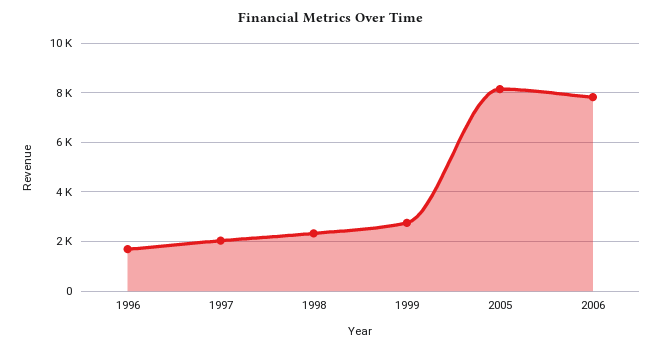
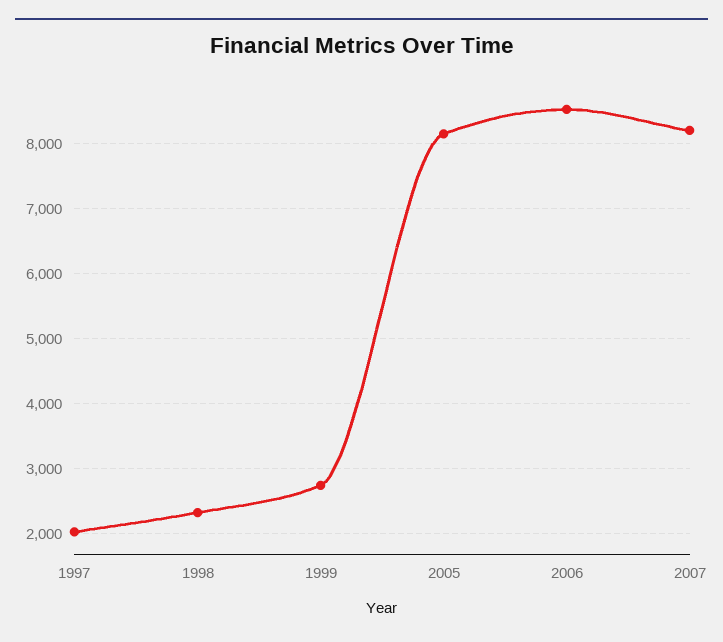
1996: 1750 -> none
2006: 7750 -> 8500
2007: none -> 8200

